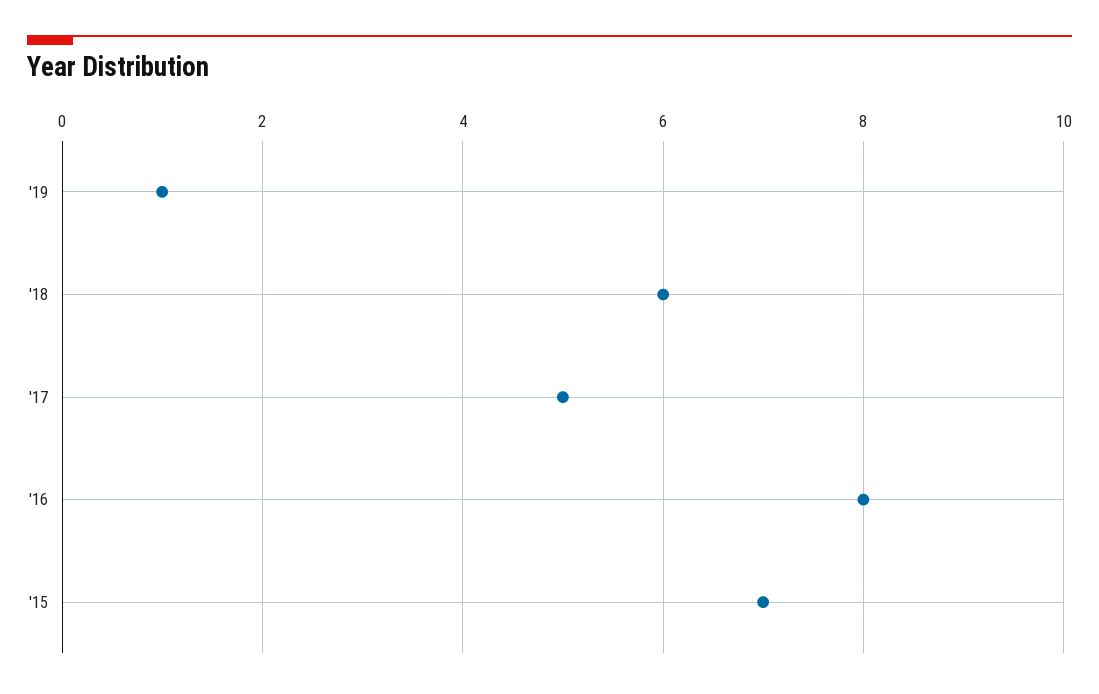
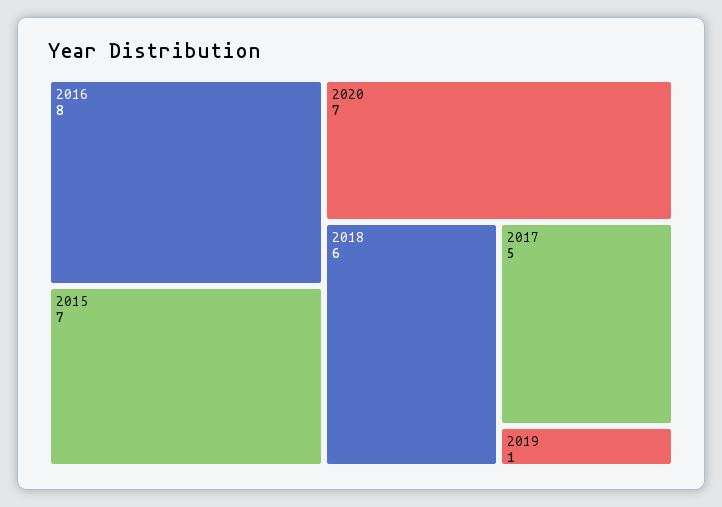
2020: none -> 7

